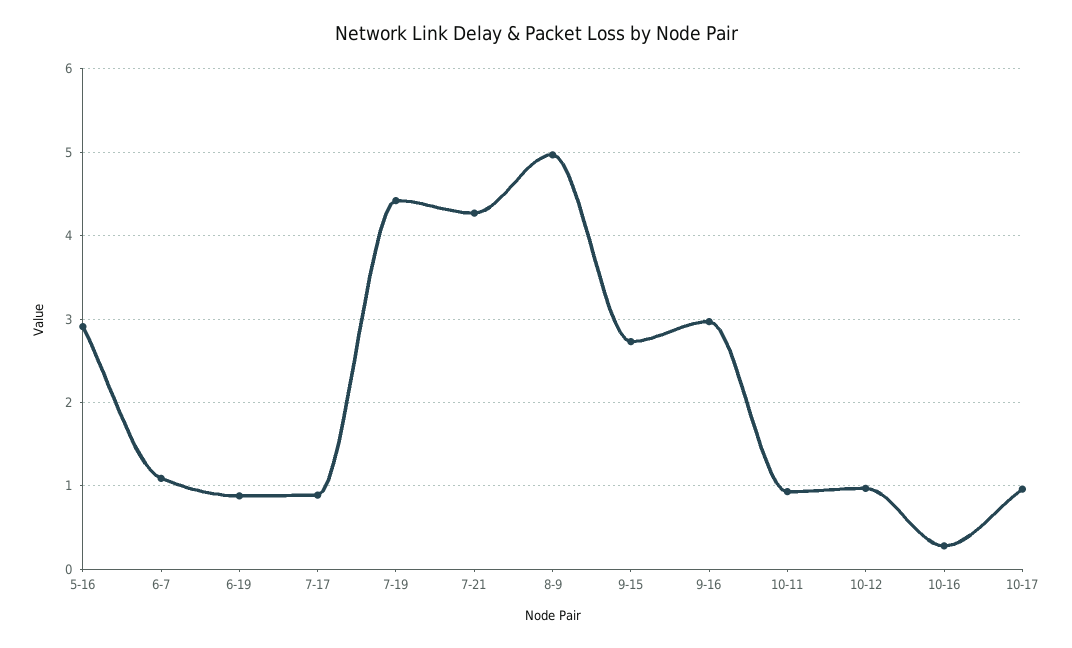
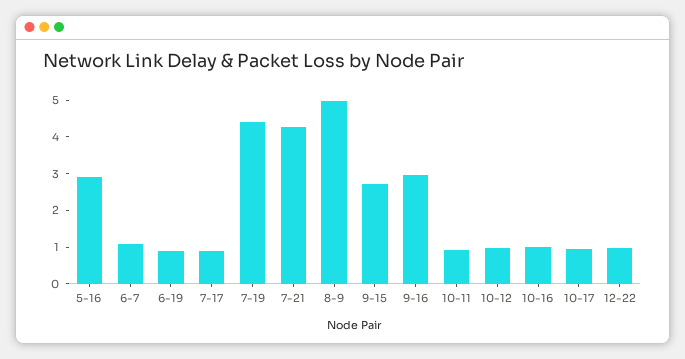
10-16: 0.3 -> 1
12-22: none -> 1

